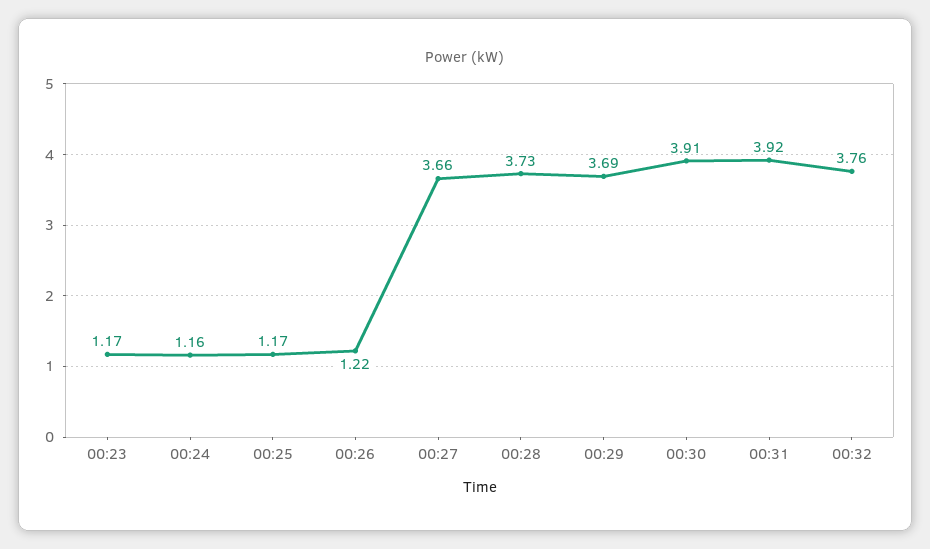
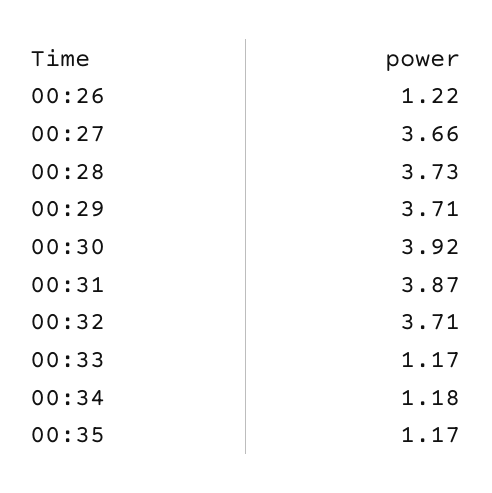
00:23: 1.17 -> none
00:24: 1.16 -> none
00:25: 1.17 -> none
00:29: 3.69 -> 3.71
00:30: 3.91 -> 3.92
00:31: 3.92 -> 3.87
00:32: 3.76 -> 3.71
00:33: none -> 1.17
00:34: none -> 1.18
00:35: none -> 1.17

